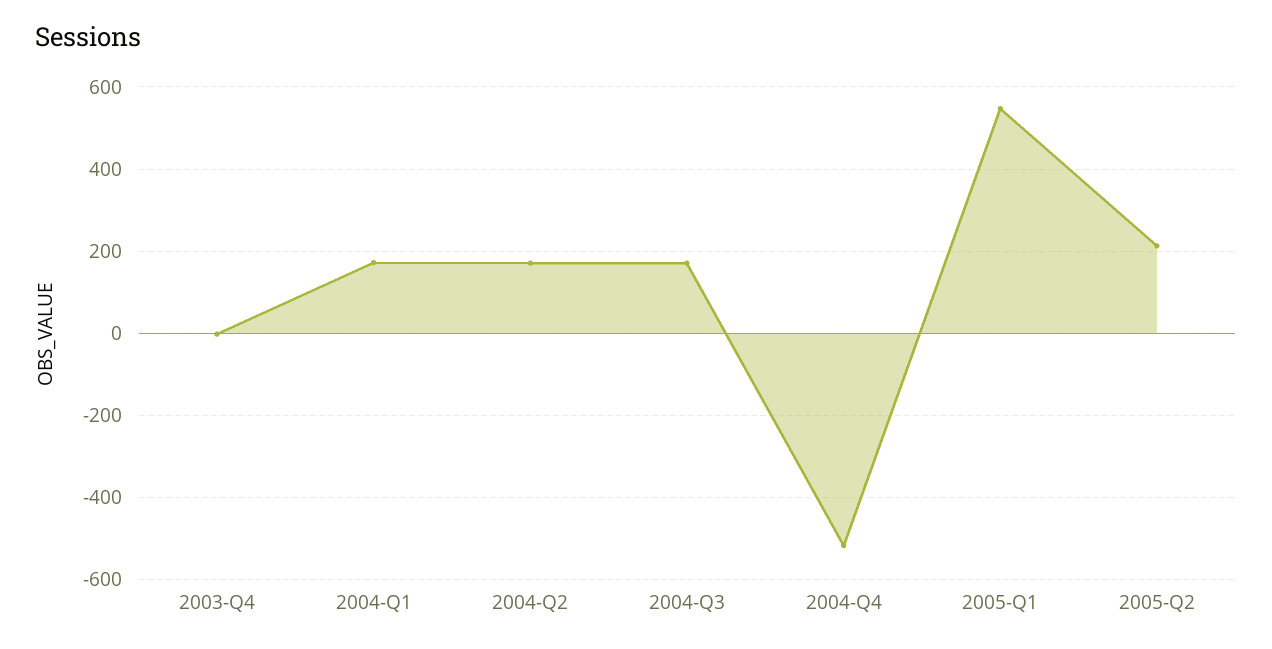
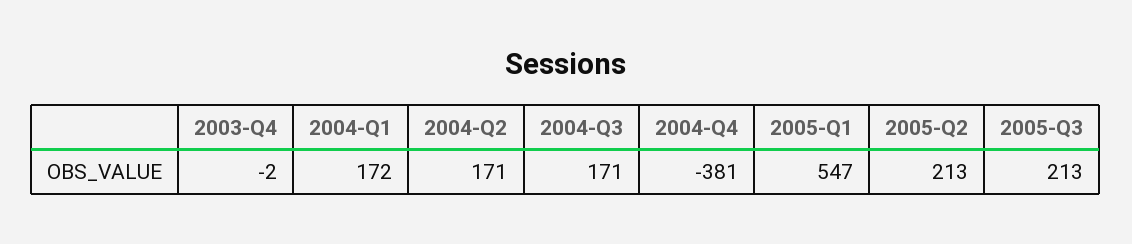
2004-Q4: -520 -> -381
2005-Q3: none -> 213

